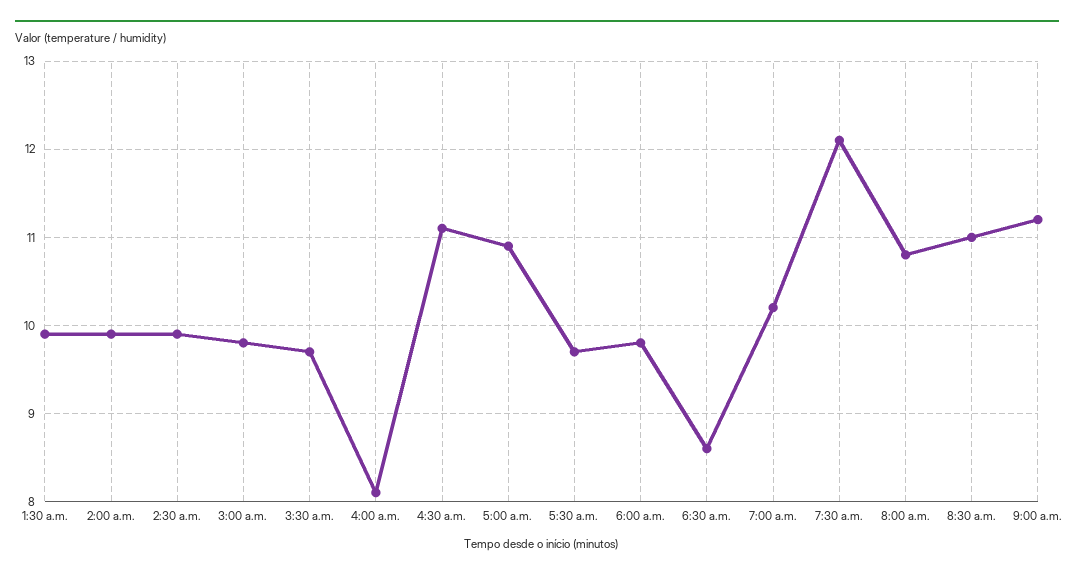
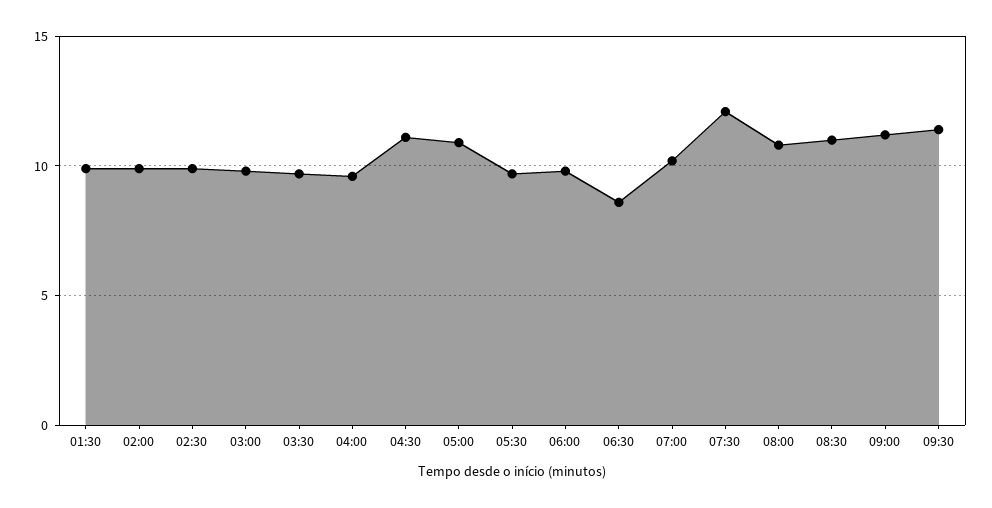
4:00 a.m.: 8.1 -> 9.5
09:30: none -> 11.5

